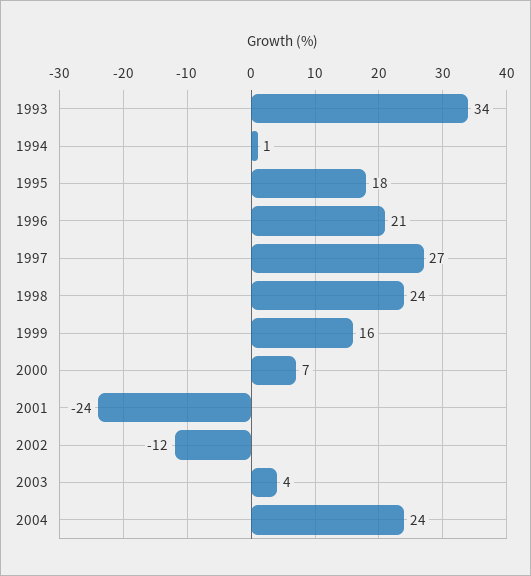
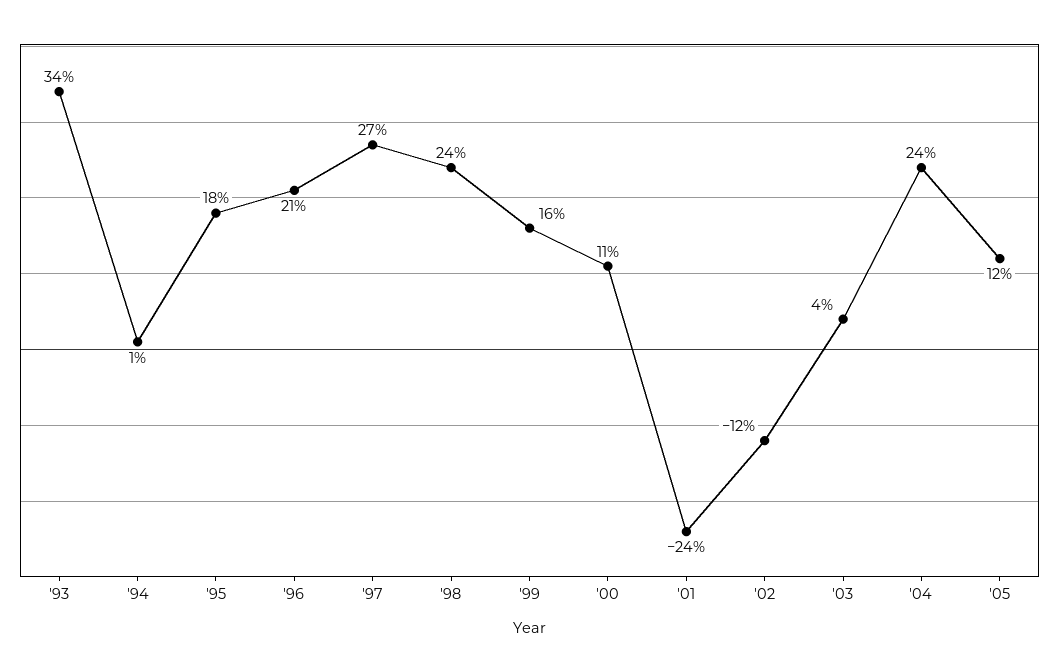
2000: 7 -> 11
'05: none -> 12

